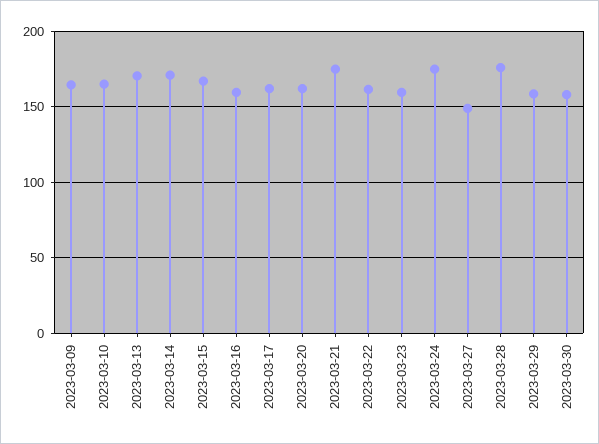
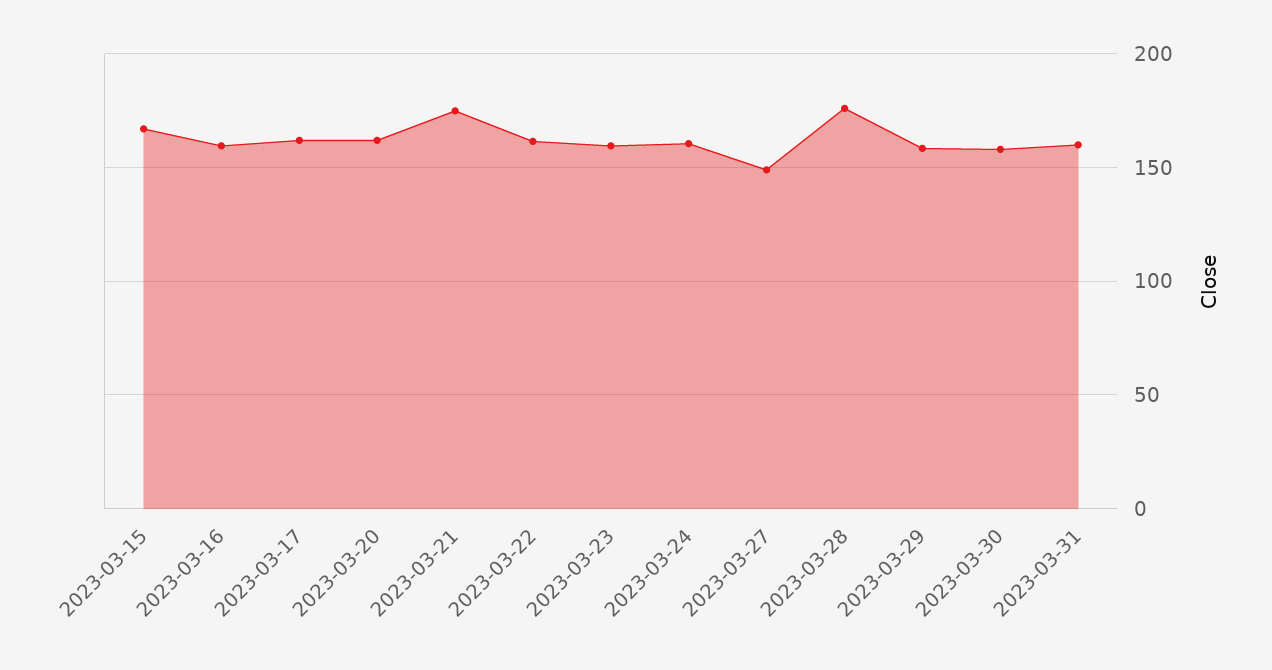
2023-03-09: 165 -> none
2023-03-10: 165 -> none
2023-03-13: 170 -> none
2023-03-14: 170 -> none
2023-03-24: 175 -> 160
2023-03-31: none -> 160

